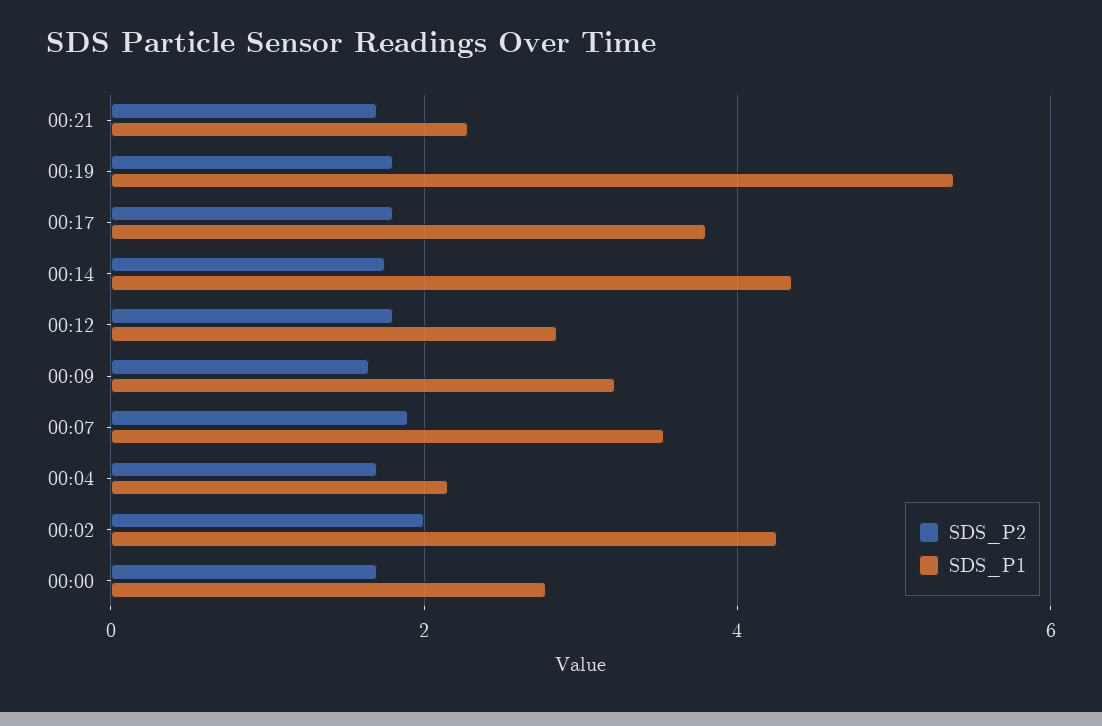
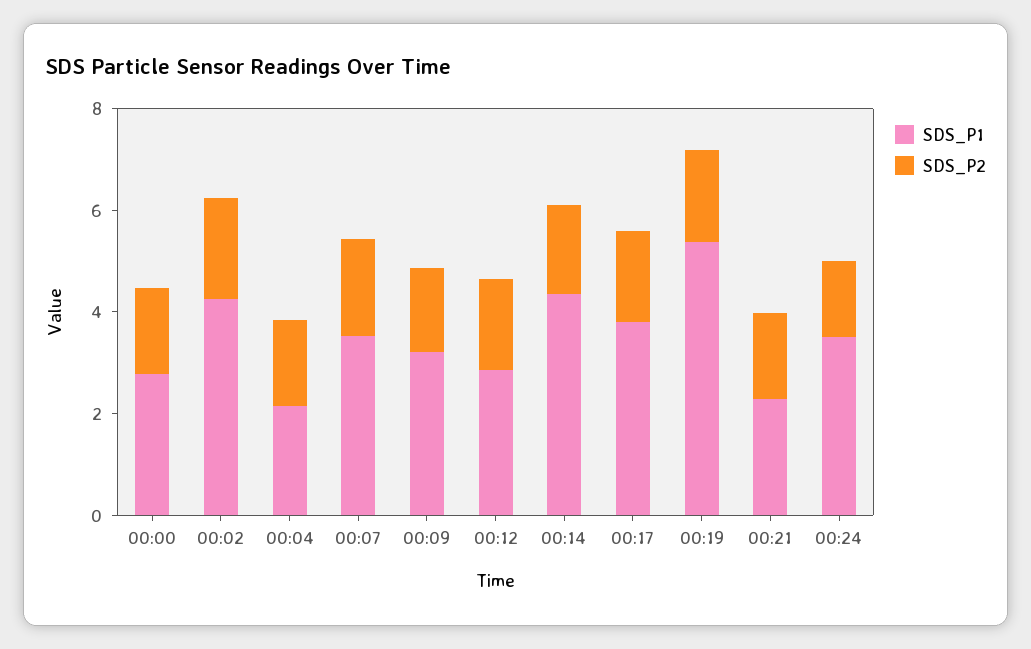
SDS_P1, 00:24: none -> 3.5
SDS_P2, 00:24: none -> 1.5

